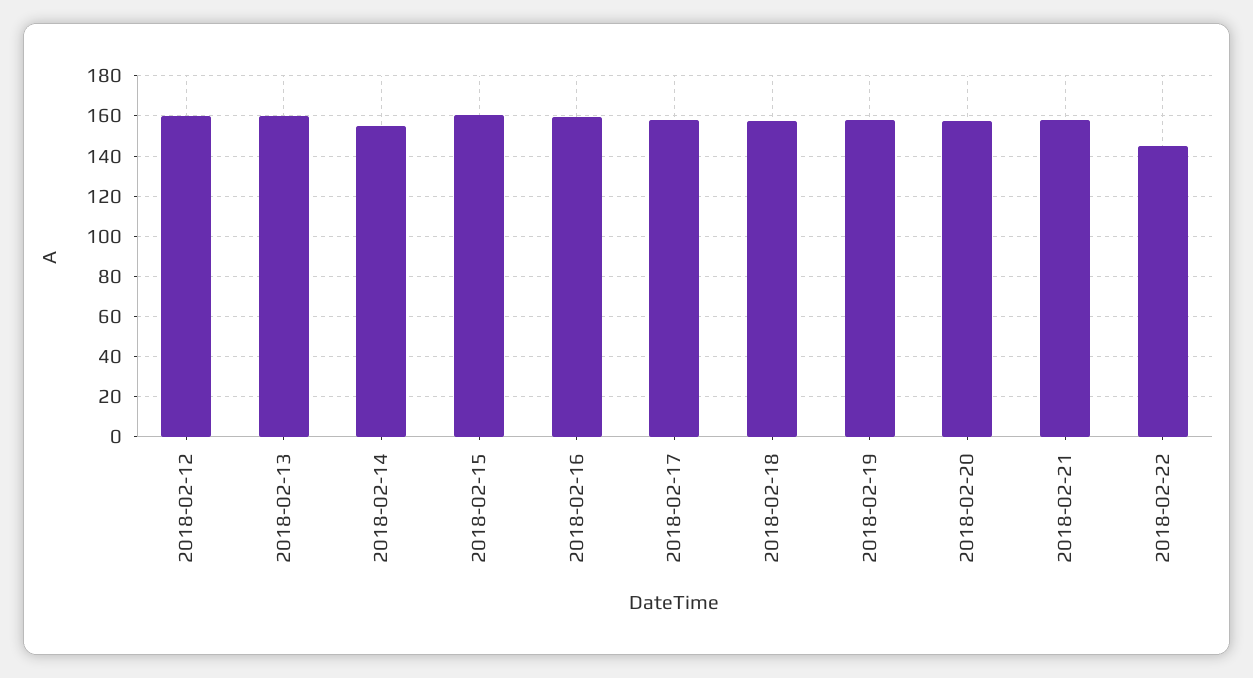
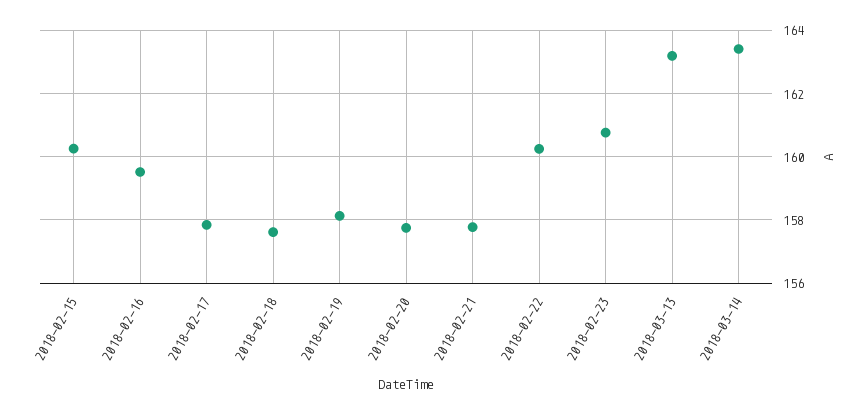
2018-02-12: 160 -> none
2018-02-13: 160 -> none
2018-02-14: 155 -> none
2018-02-22: 145 -> 160.2
2018-02-23: none -> 160.8
2018-03-13: none -> 163.2
2018-03-14: none -> 163.4

